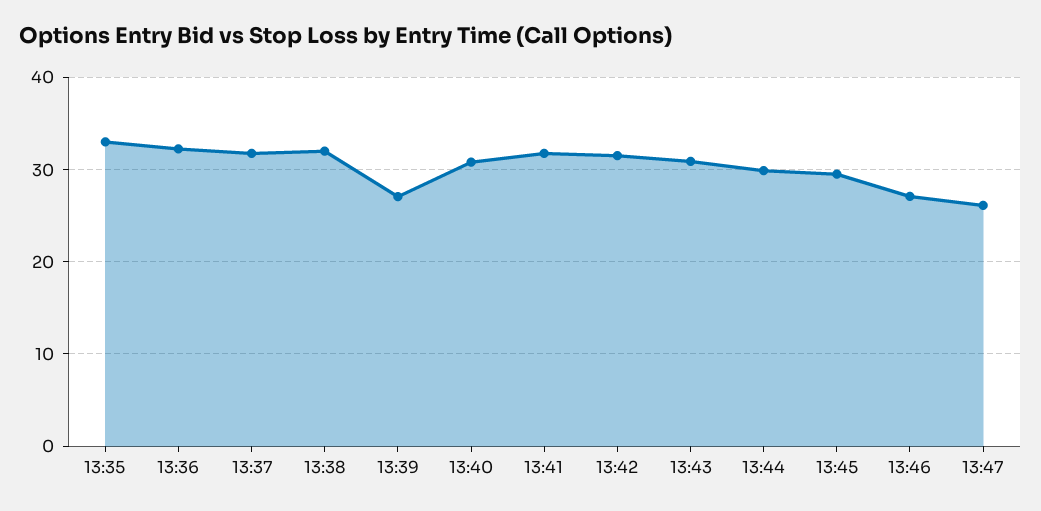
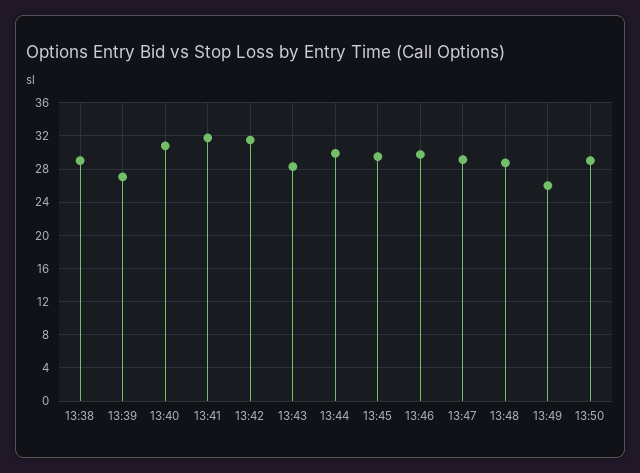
13:35: 33 -> none
13:36: 32 -> none
13:37: 32 -> none
13:38: 32 -> 29
13:43: 31 -> 28
13:46: 27 -> 30
13:47: 26 -> 29
13:48: none -> 29
13:49: none -> 26
13:50: none -> 29

